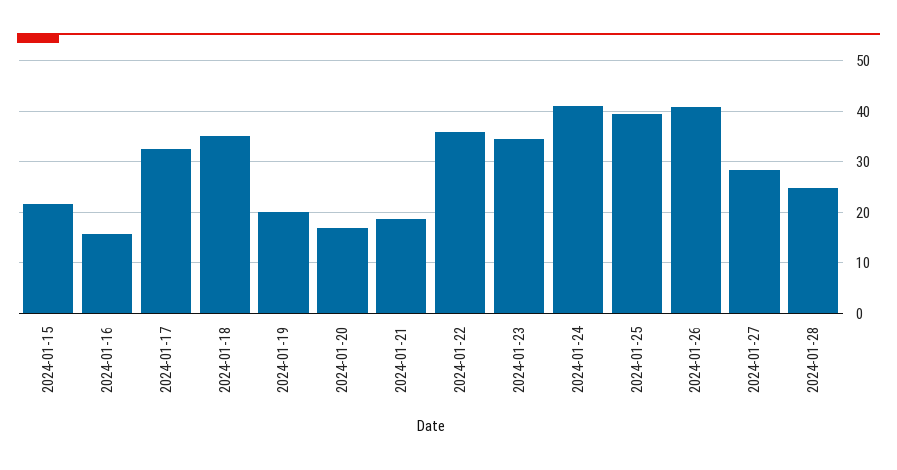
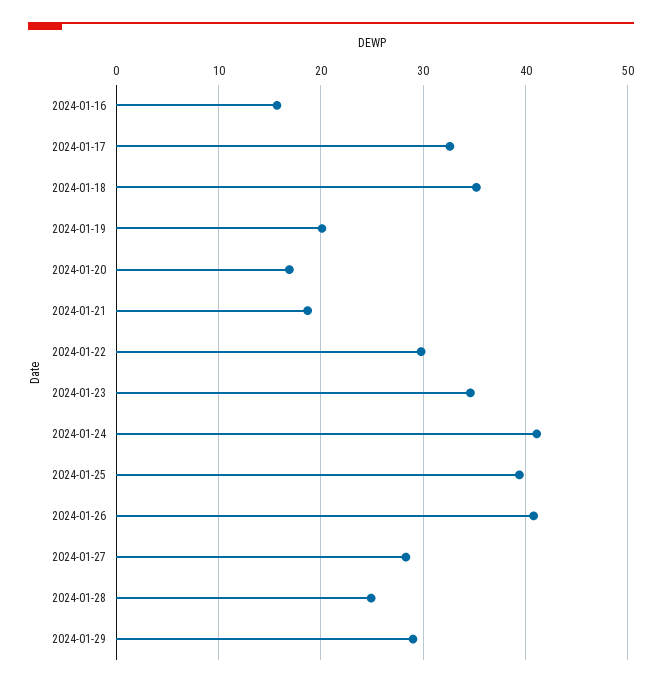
2024-01-15: 22 -> none
2024-01-22: 36 -> 30
2024-01-29: none -> 29

